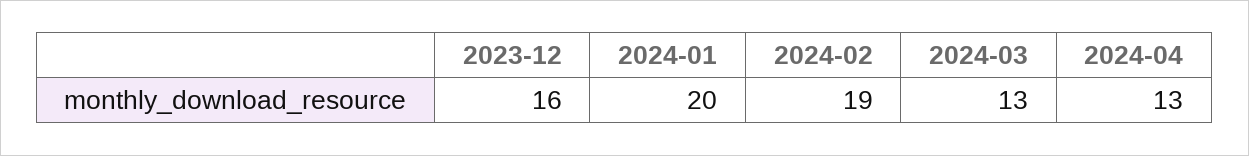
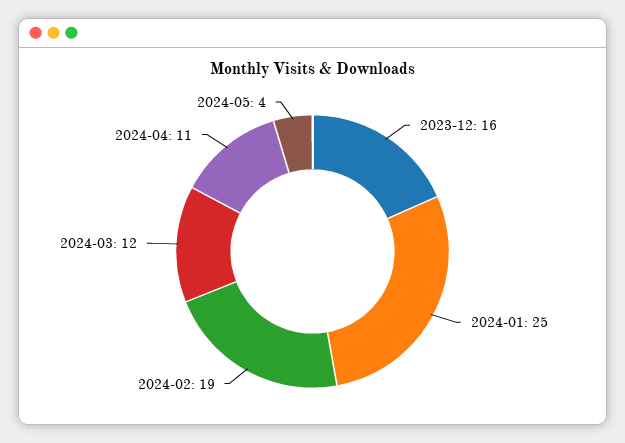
2024-01: 20 -> 25
2024-03: 13 -> 12
2024-04: 13 -> 11
2024-05: none -> 4

